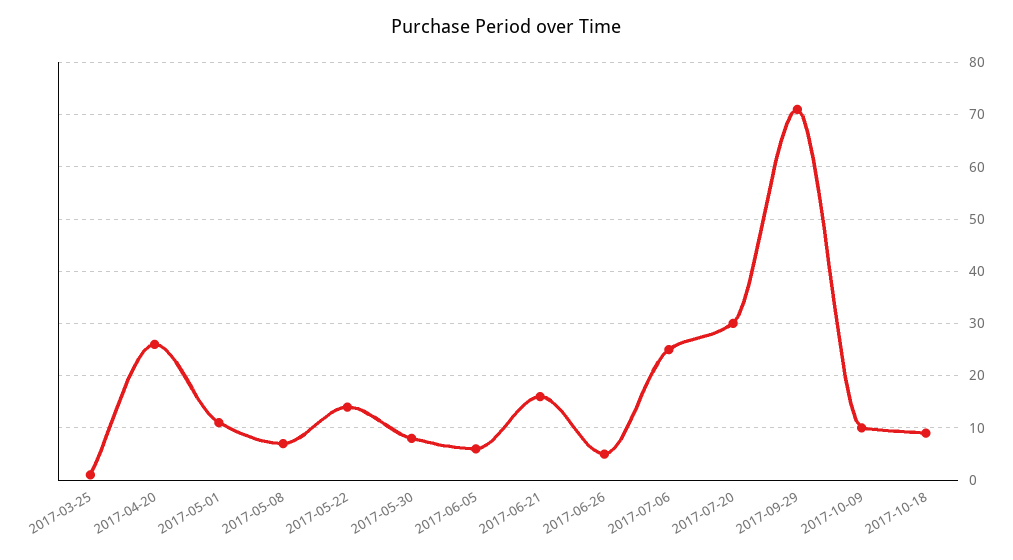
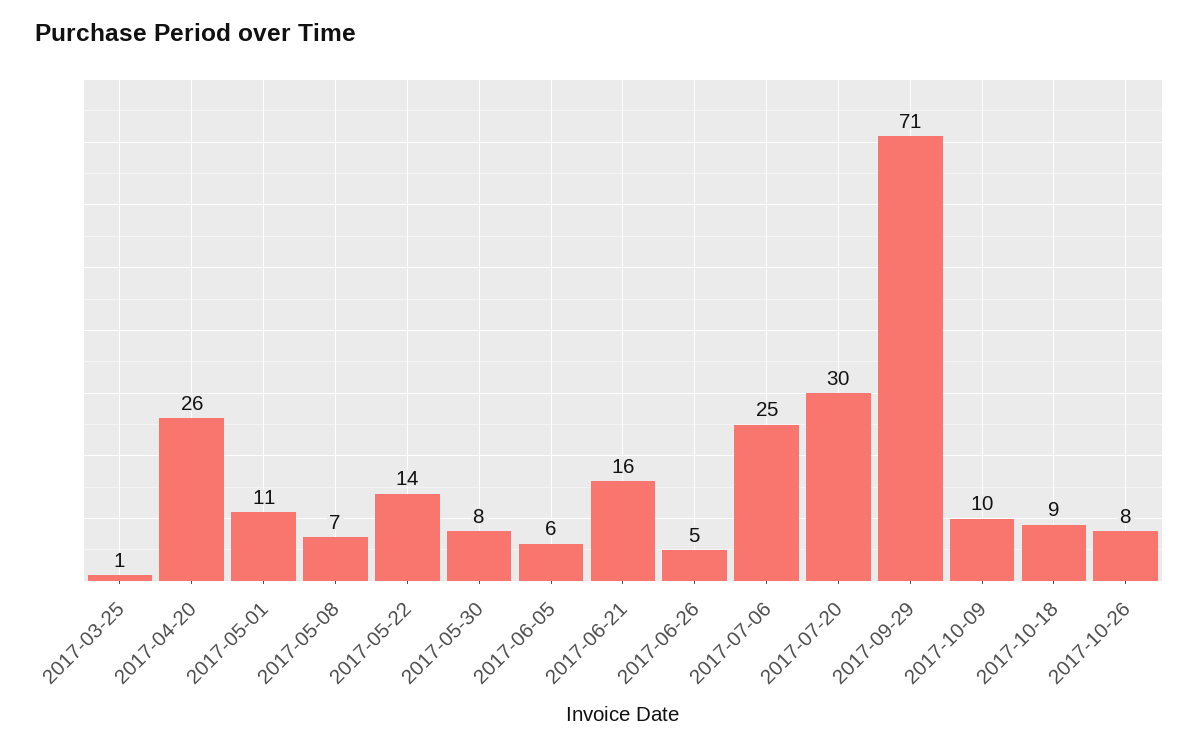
2017-10-26: none -> 8

